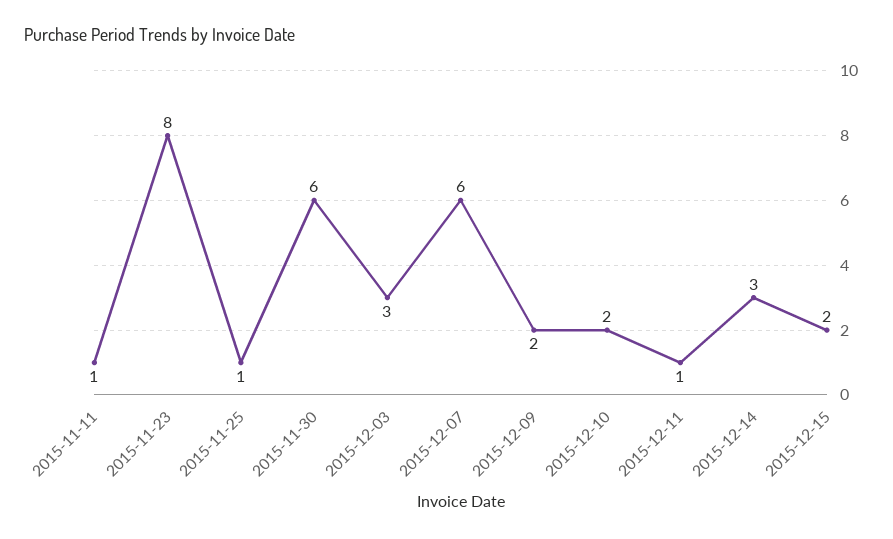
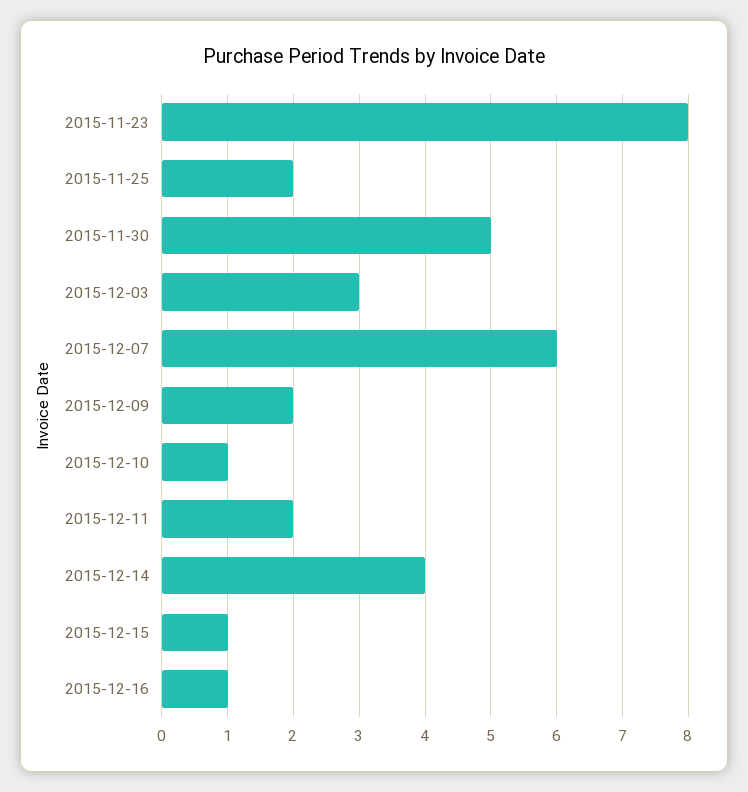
2015-11-11: 1 -> none
2015-11-25: 1 -> 2
2015-11-30: 6 -> 5
2015-12-10: 2 -> 1
2015-12-11: 1 -> 2
2015-12-14: 3 -> 4
2015-12-15: 2 -> 1
2015-12-16: none -> 1

